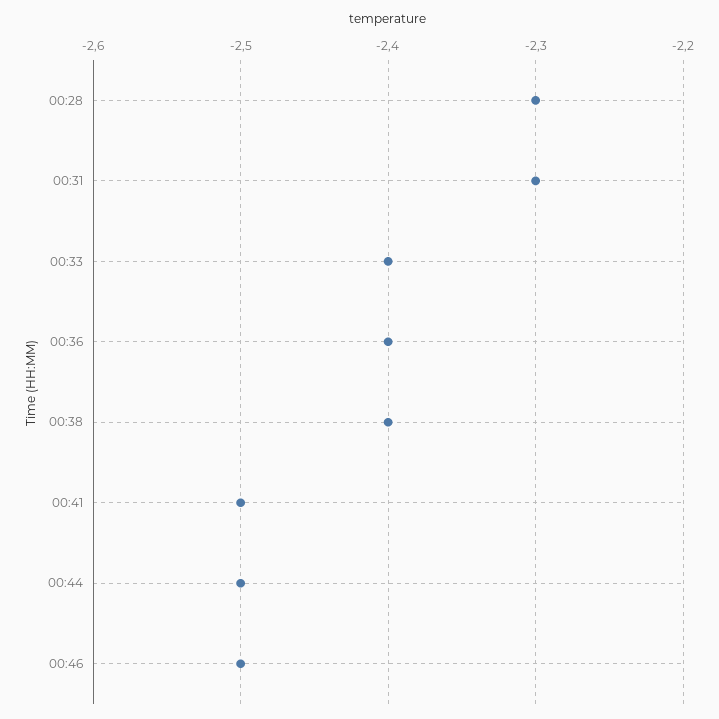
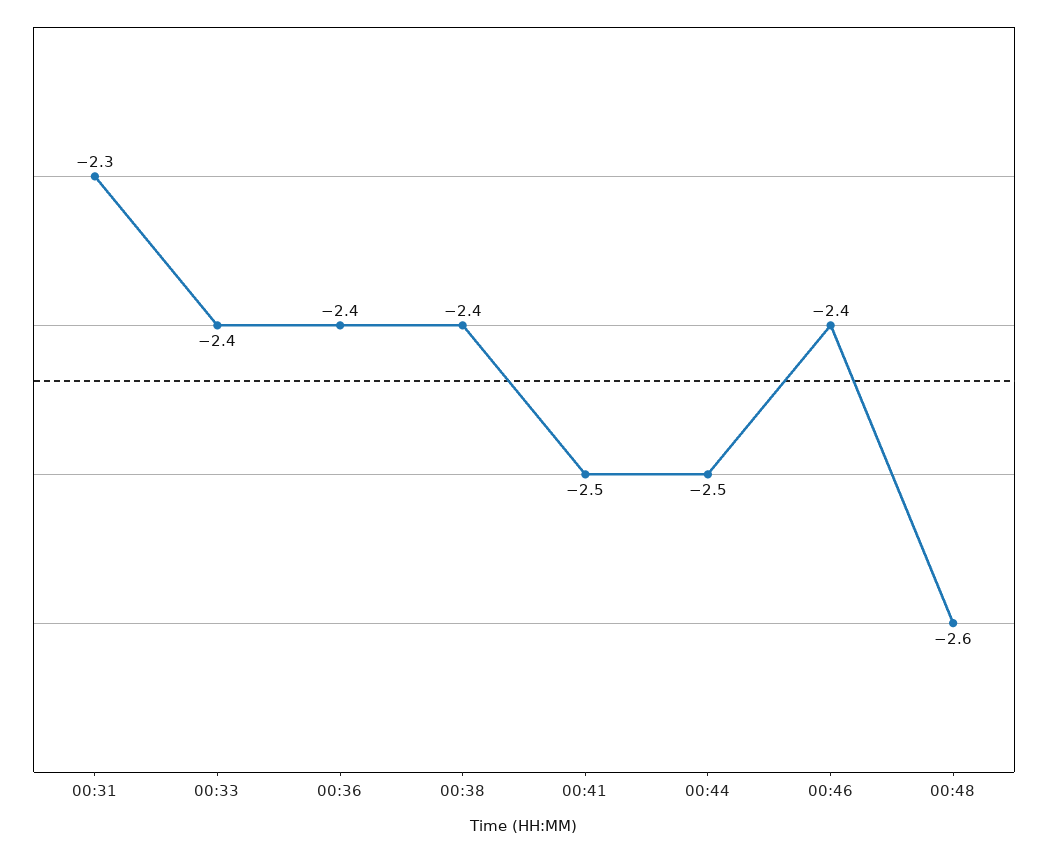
00:28: -2.3 -> none
00:46: -2.5 -> -2.4
00:48: none -> -2.6

